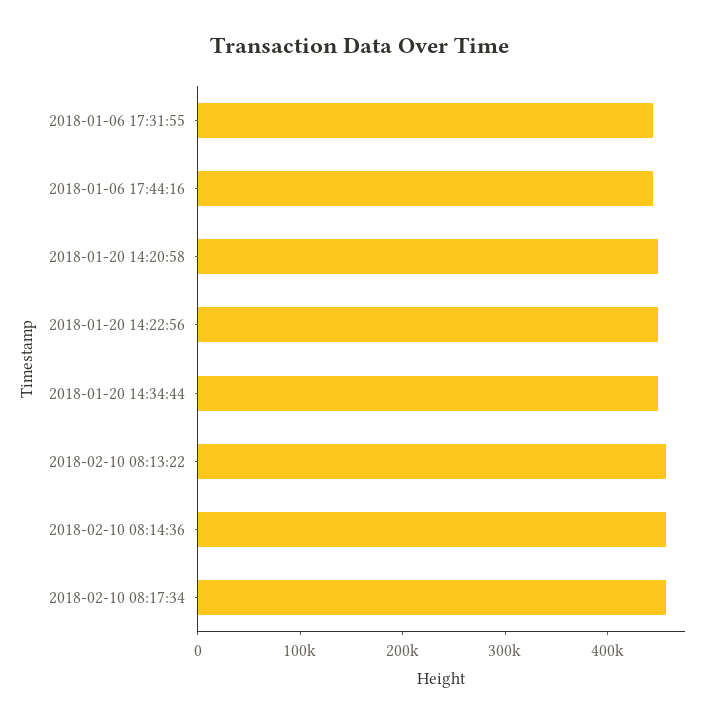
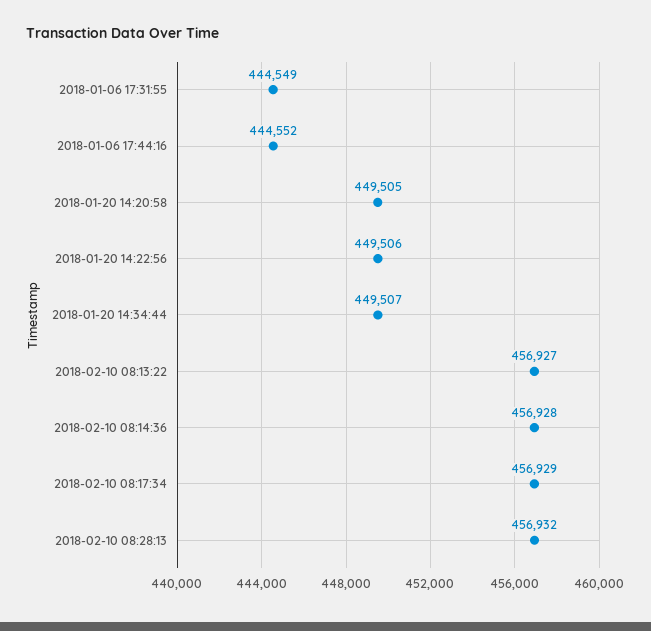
2018-02-10 08:28:13: none -> 456932

